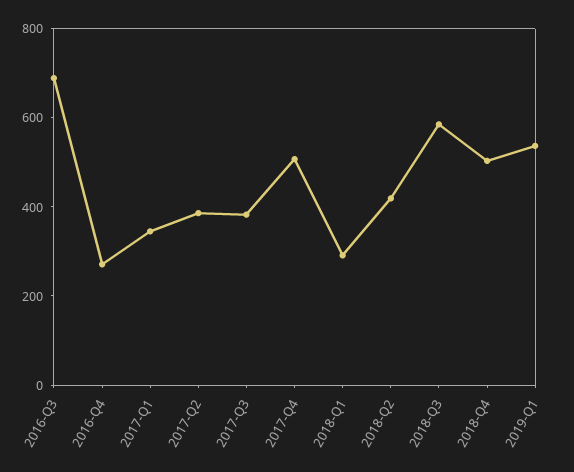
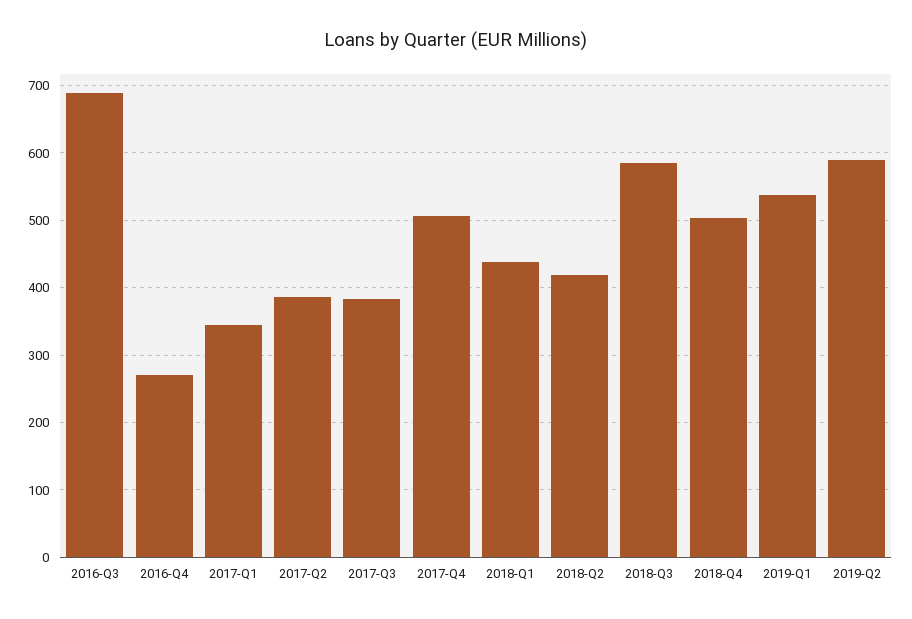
2018-Q1: 300 -> 440
2019-Q2: none -> 590

